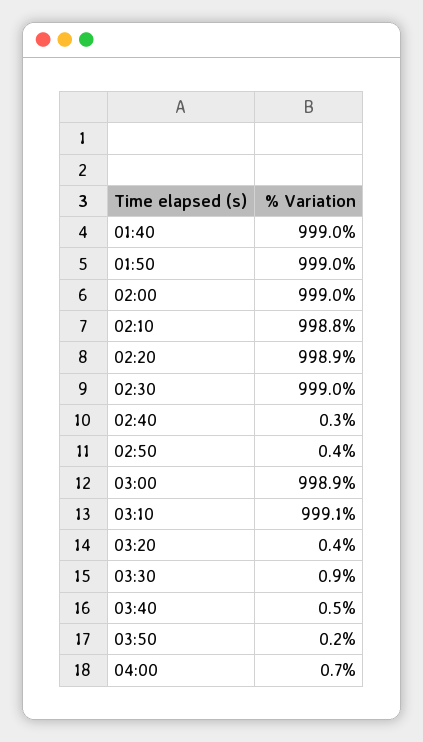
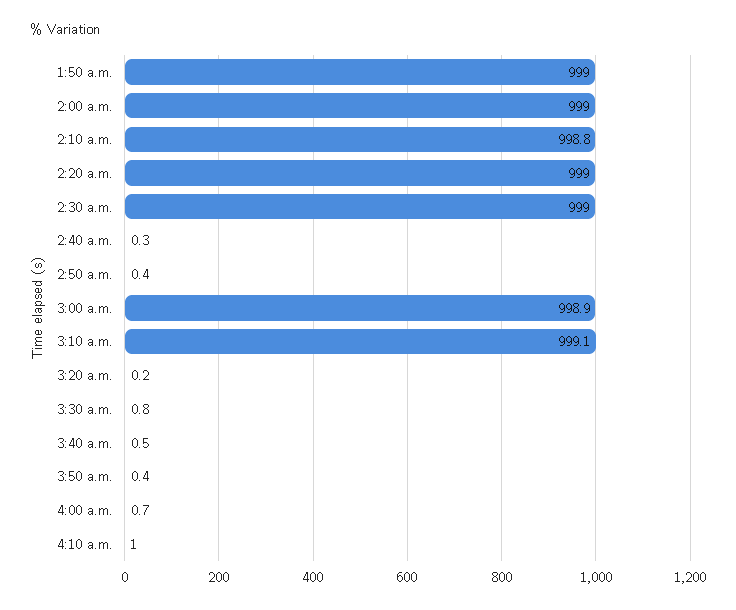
01:40: 999 -> none
02:20: 998.9 -> 999
03:20: 0.4 -> 0.2
03:30: 0.9 -> 0.8
03:50: 0.2 -> 0.4
4:10 a.m.: none -> 1

